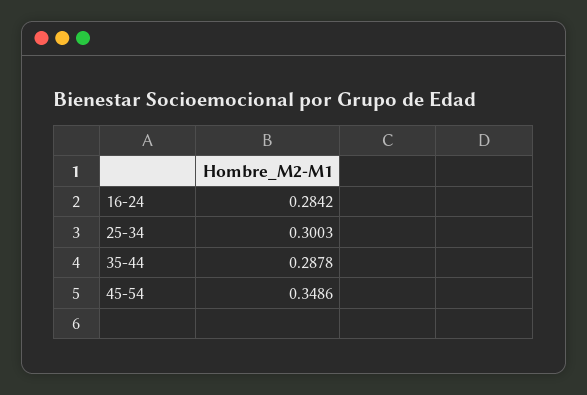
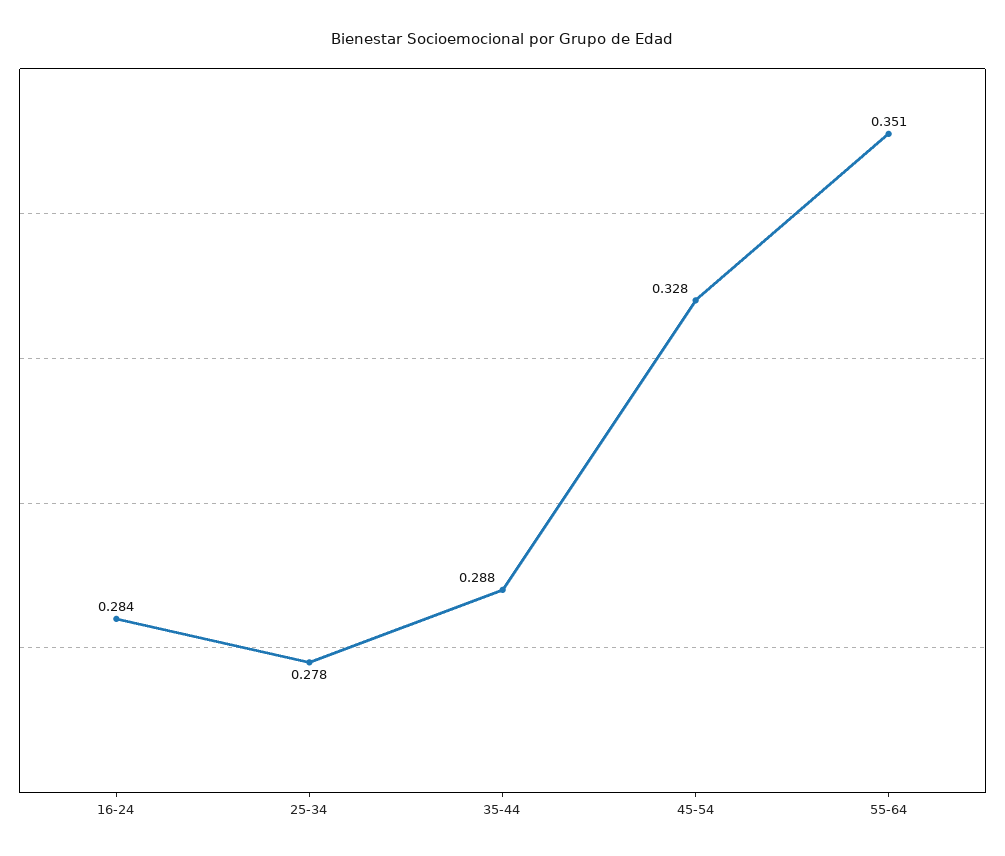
25-34: 0.3003 -> 0.278
45-54: 0.3486 -> 0.328
55-64: none -> 0.351

